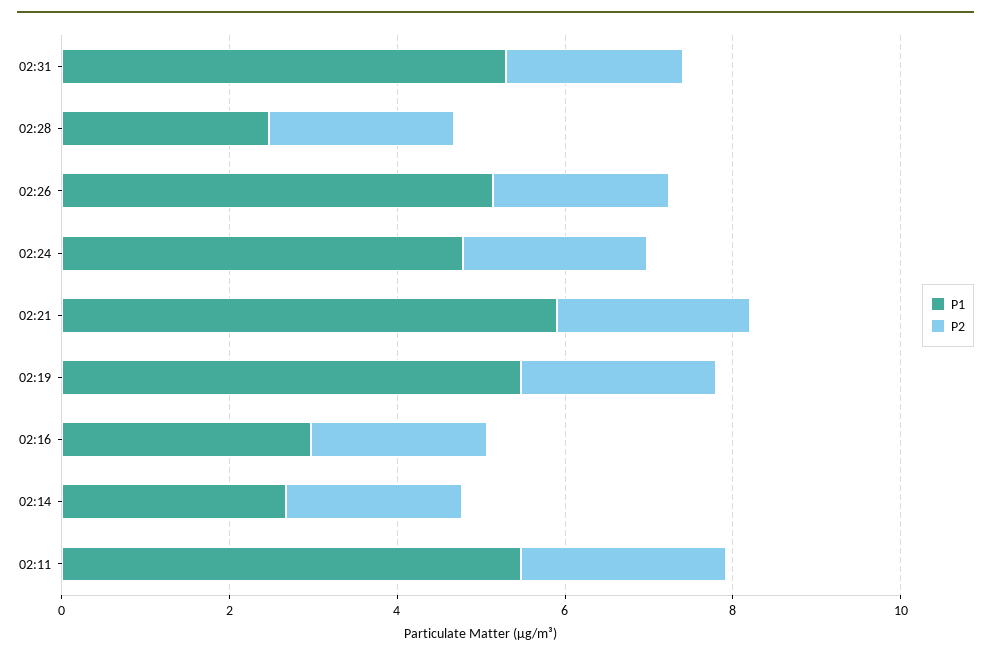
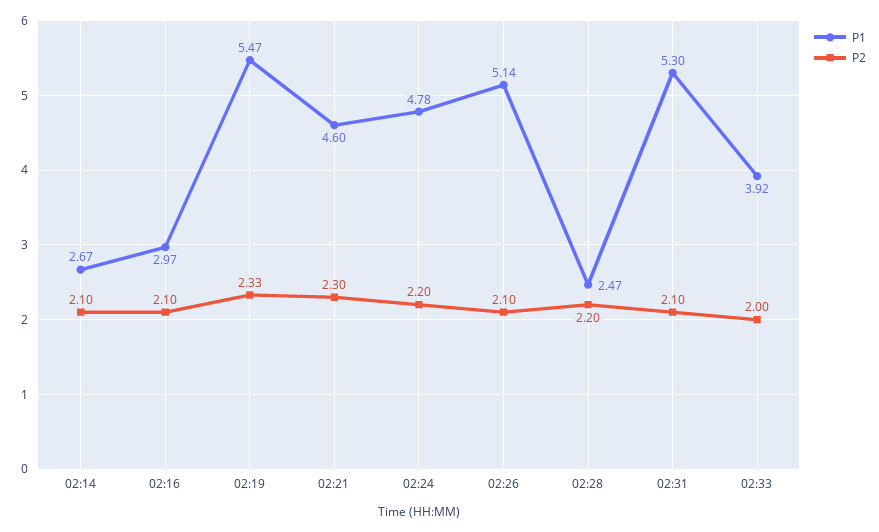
P1, 02:21: 6 -> 4.6
P1, 02:11: 5.5 -> none
P2, 02:11: 2.5 -> none
P1, 02:33: none -> 3.92
P2, 02:33: none -> 2

